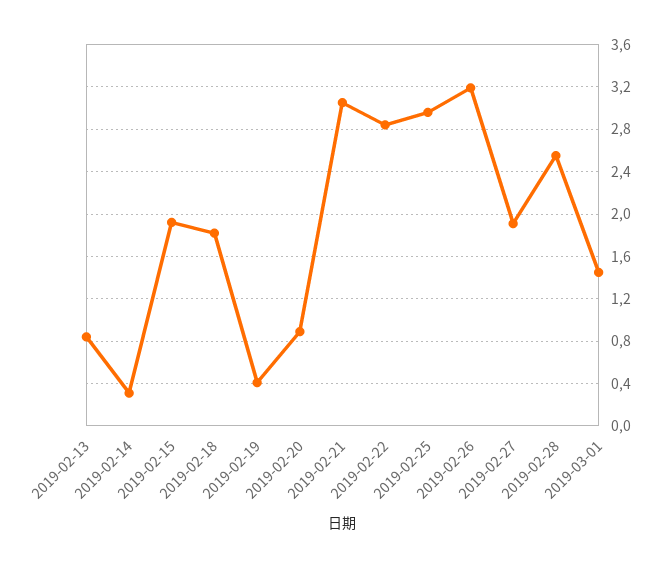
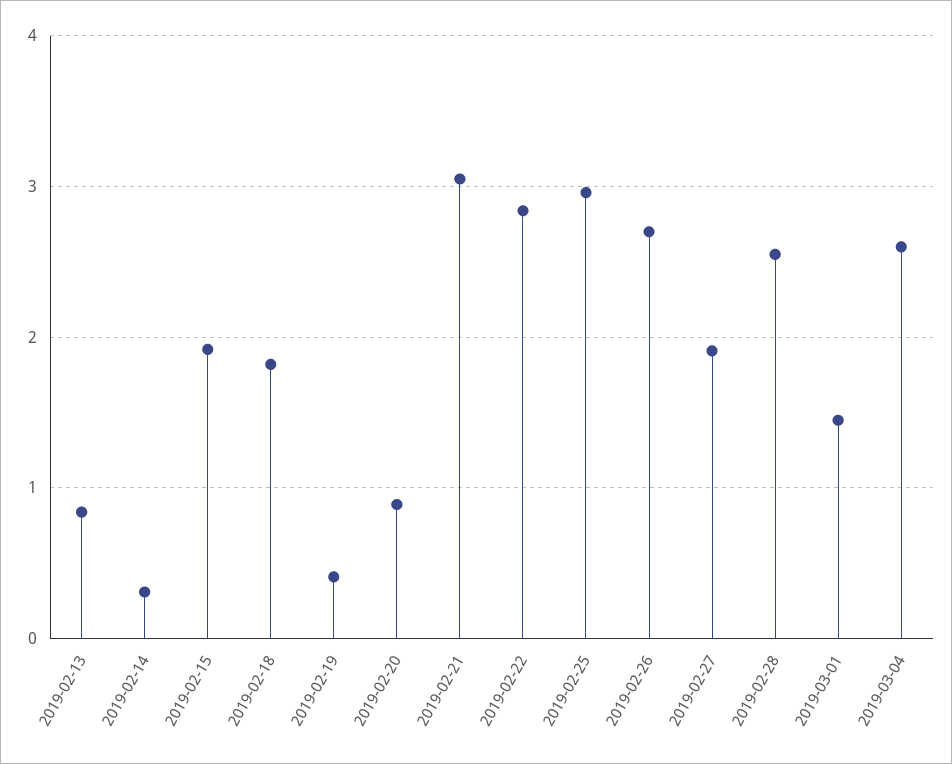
2019-02-26: 3.2 -> 2.7
2019-03-04: none -> 2.6

